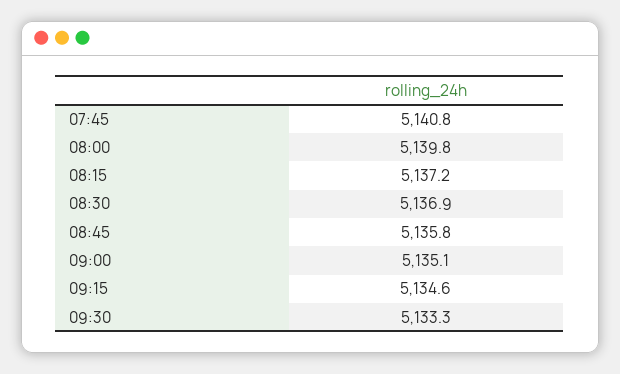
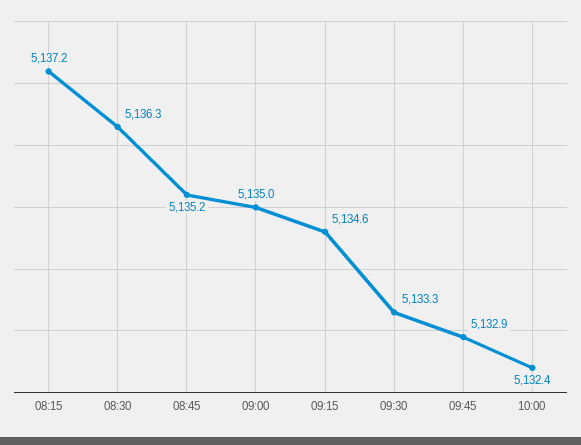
07:45: 5140.8 -> none
08:00: 5139.8 -> none
08:30: 5136.9 -> 5136.3
08:45: 5135.8 -> 5135.2
09:00: 5135.1 -> 5135
09:45: none -> 5132.9
10:00: none -> 5132.4

